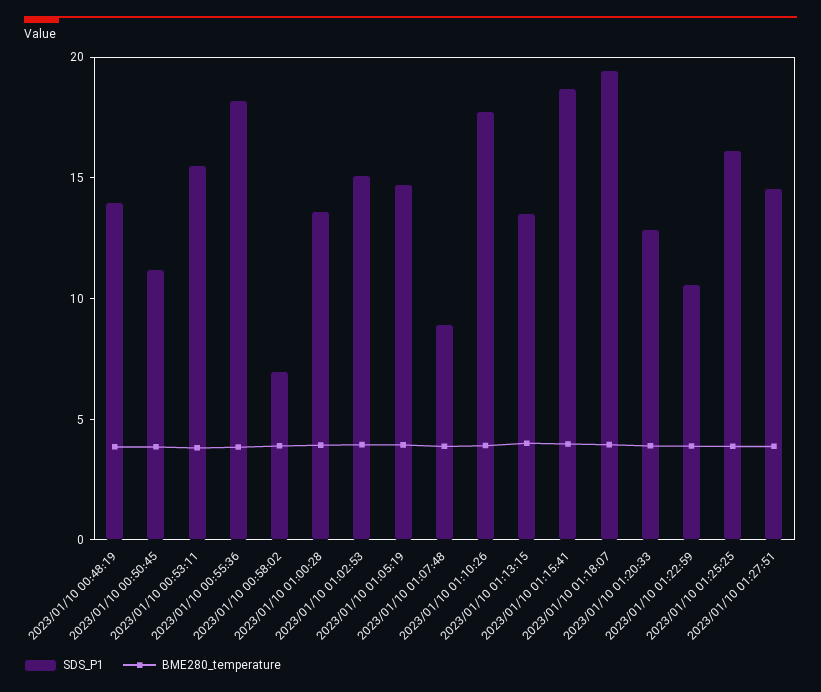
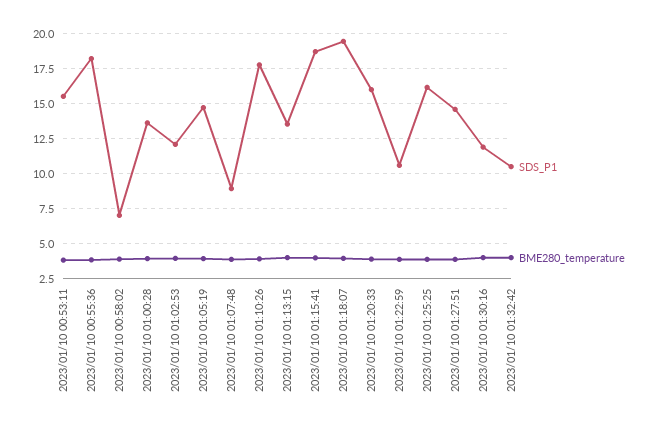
SDS_P1, 2023/01/10 00:48:19: 14 -> none
BME280_temperature, 2023/01/10 00:48:19: 4 -> none
SDS_P1, 2023/01/10 00:50:45: 11 -> none
BME280_temperature, 2023/01/10 00:50:45: 4 -> none
SDS_P1, 2023/01/10 01:02:53: 15 -> 12
SDS_P1, 2023/01/10 01:20:33: 13 -> 16
SDS_P1, 2023/01/10 01:30:16: none -> 12
BME280_temperature, 2023/01/10 01:30:16: none -> 4
SDS_P1, 2023/01/10 01:32:42: none -> 10.5
BME280_temperature, 2023/01/10 01:32:42: none -> 4

